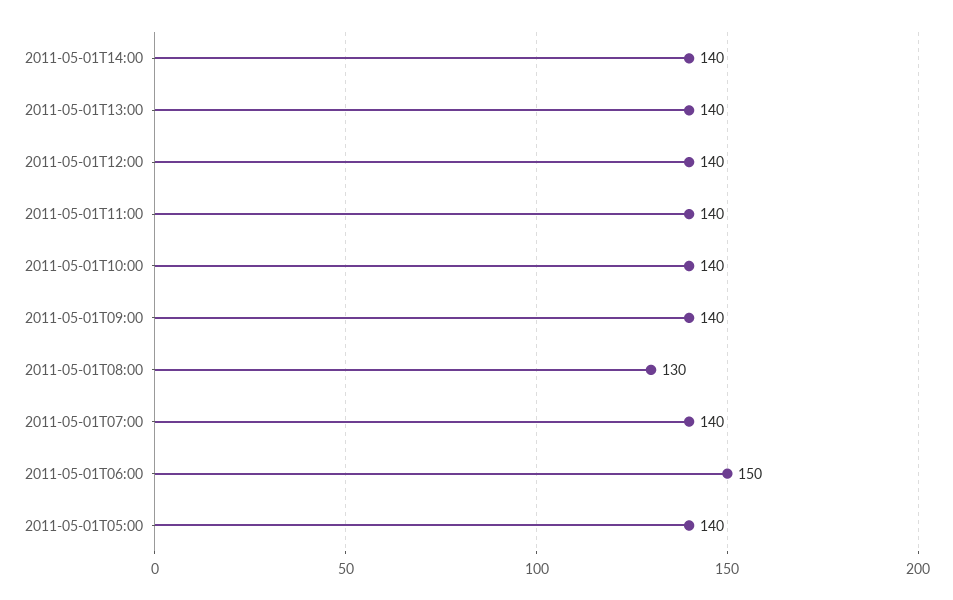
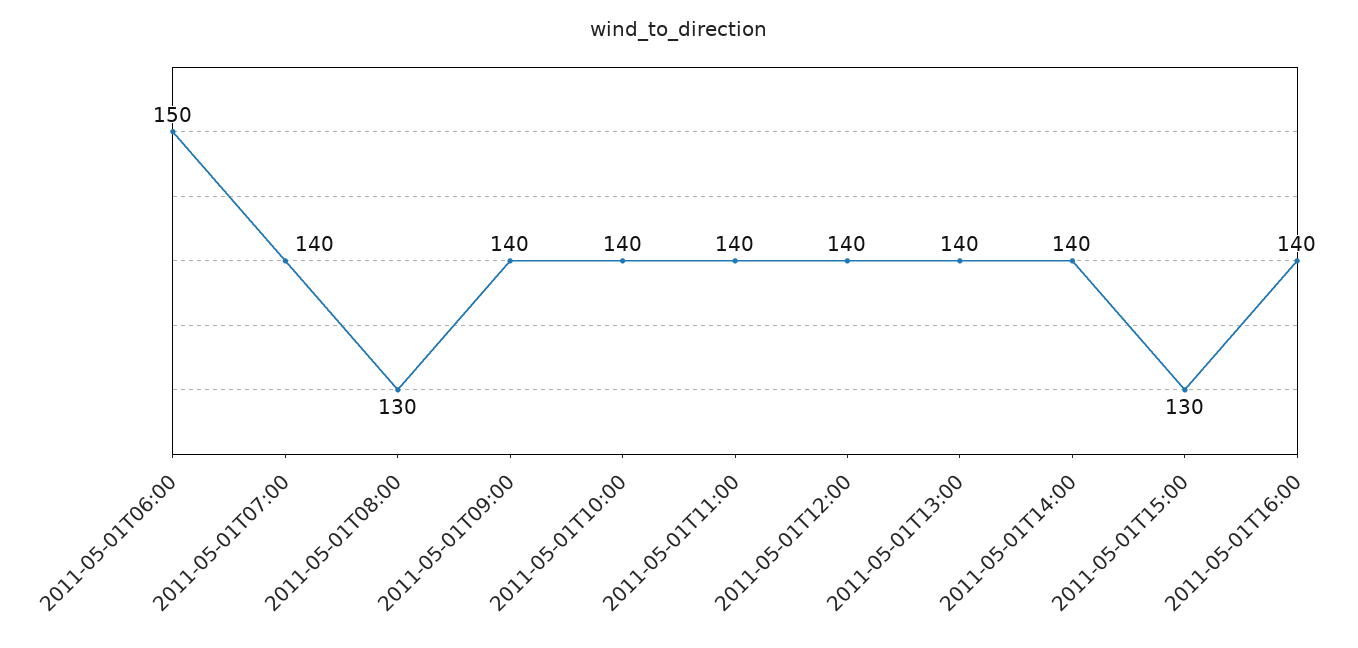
2011-05-01T05:00: 140 -> none
2011-05-01T15:00: none -> 130
2011-05-01T16:00: none -> 140

